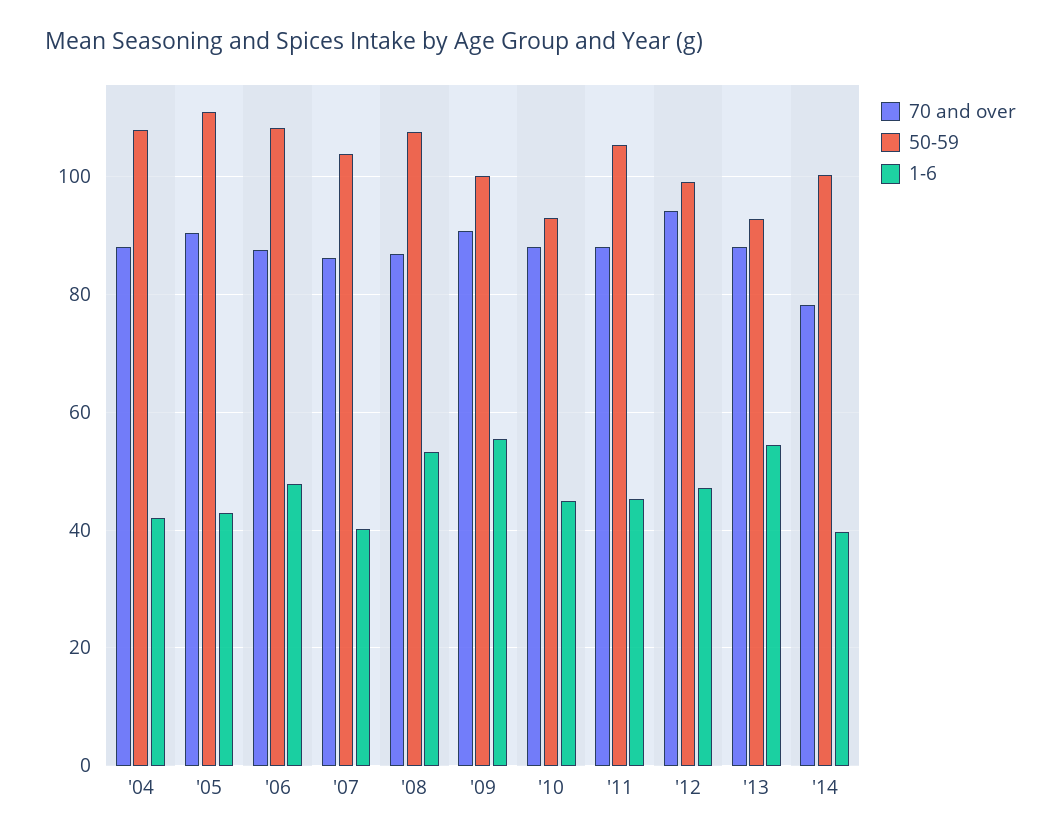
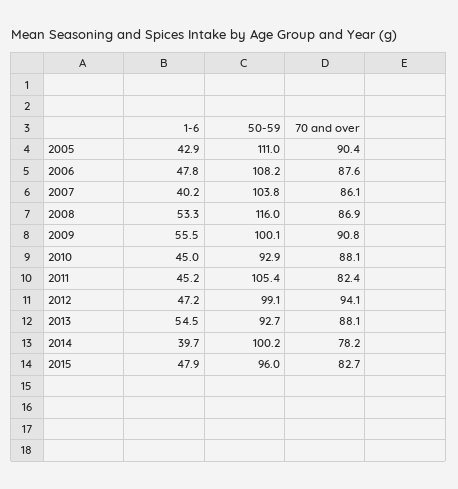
70 and over, '04: 88 -> none
50-59, '04: 108 -> none
1-6, '04: 42 -> none
50-59, '08: 108 -> 116
70 and over, '11: 88 -> 82.4
1-6, 2015: none -> 47.9
50-59, 2015: none -> 96
70 and over, 2015: none -> 82.7

